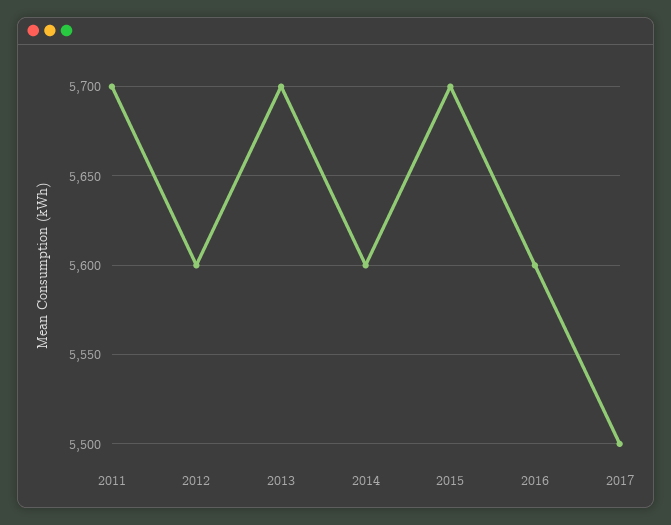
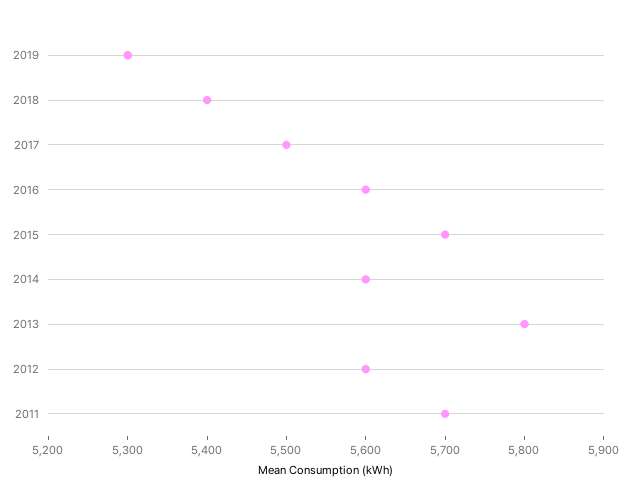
2013: 5700 -> 5800
2019: none -> 5300
2018: none -> 5400

